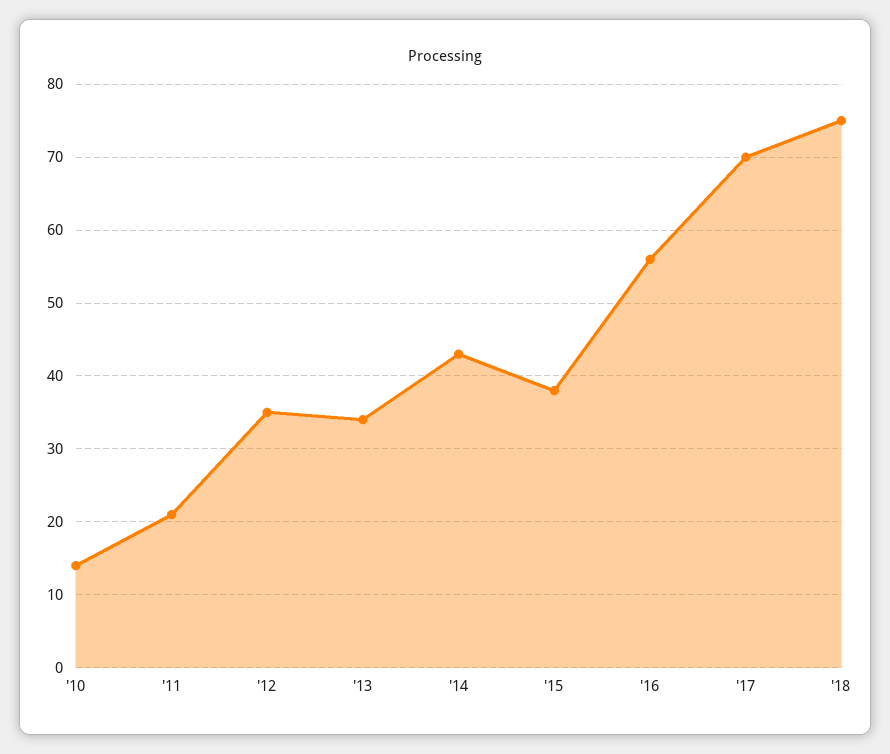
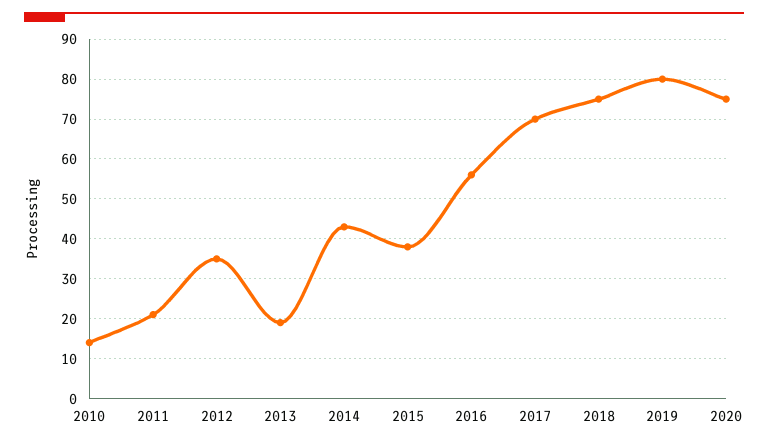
'13: 34 -> 20
2019: none -> 80
2020: none -> 75

